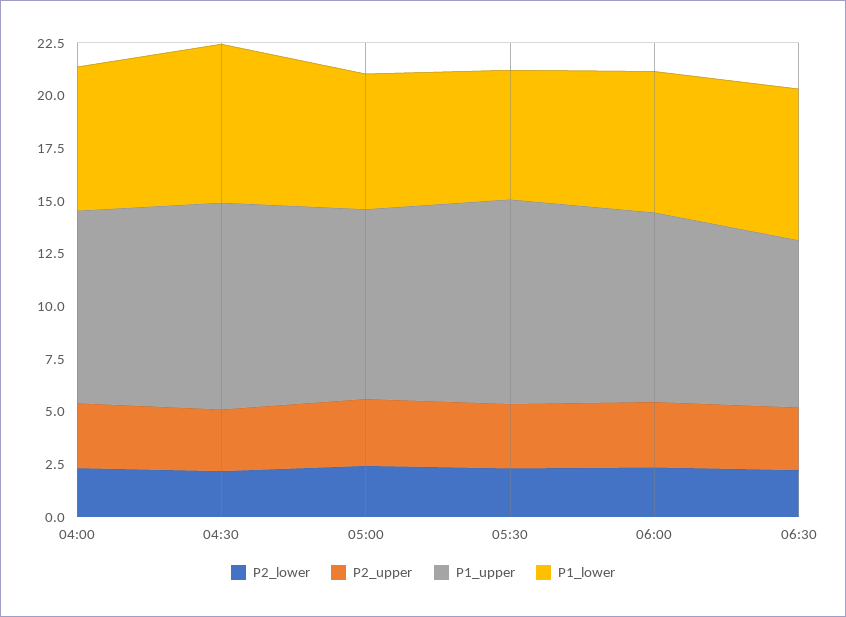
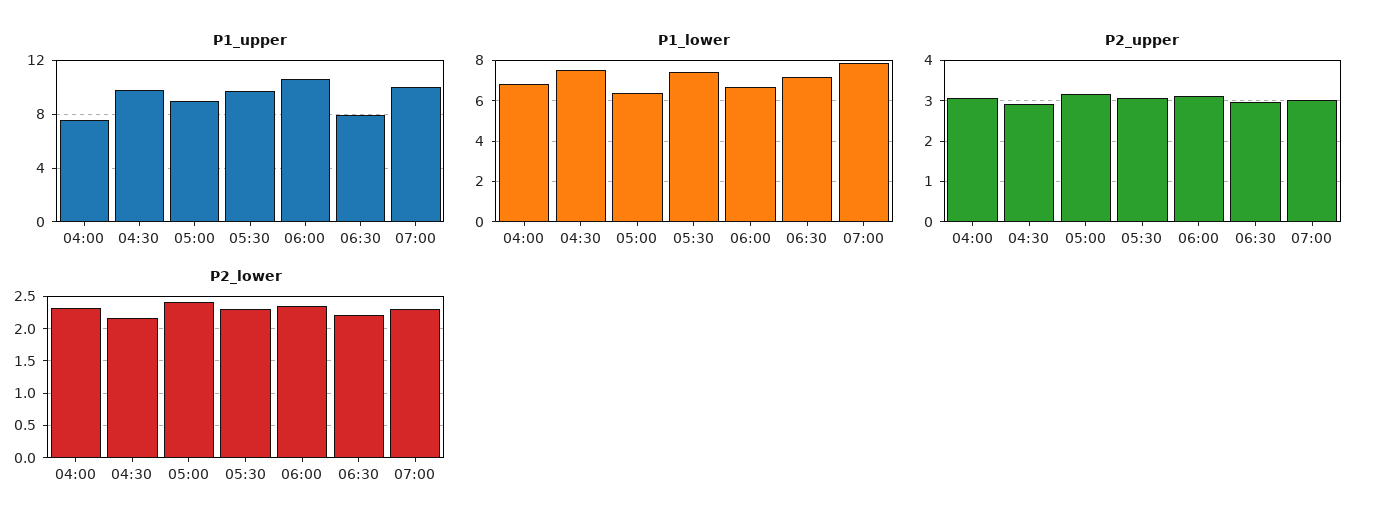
P1_upper, 04:00: 9 -> 7.5
P1_lower, 05:30: 6 -> 7.5
P1_upper, 06:00: 9 -> 10.5
P1_upper, 07:00: none -> 10
P1_lower, 07:00: none -> 8
P2_upper, 07:00: none -> 3
P2_lower, 07:00: none -> 2.3

